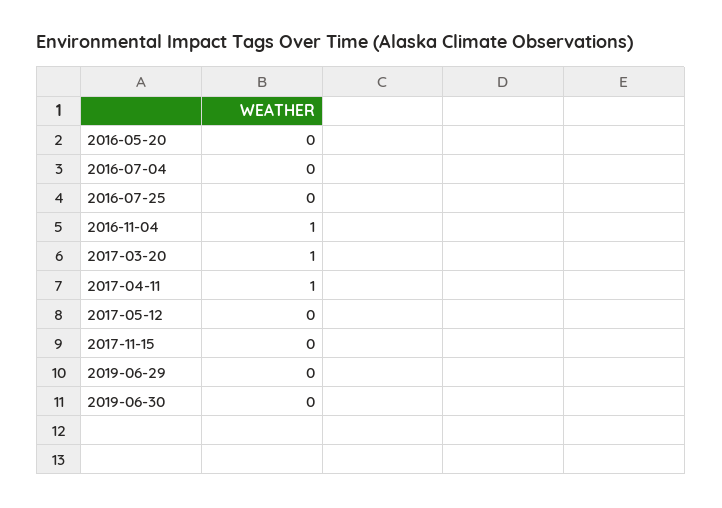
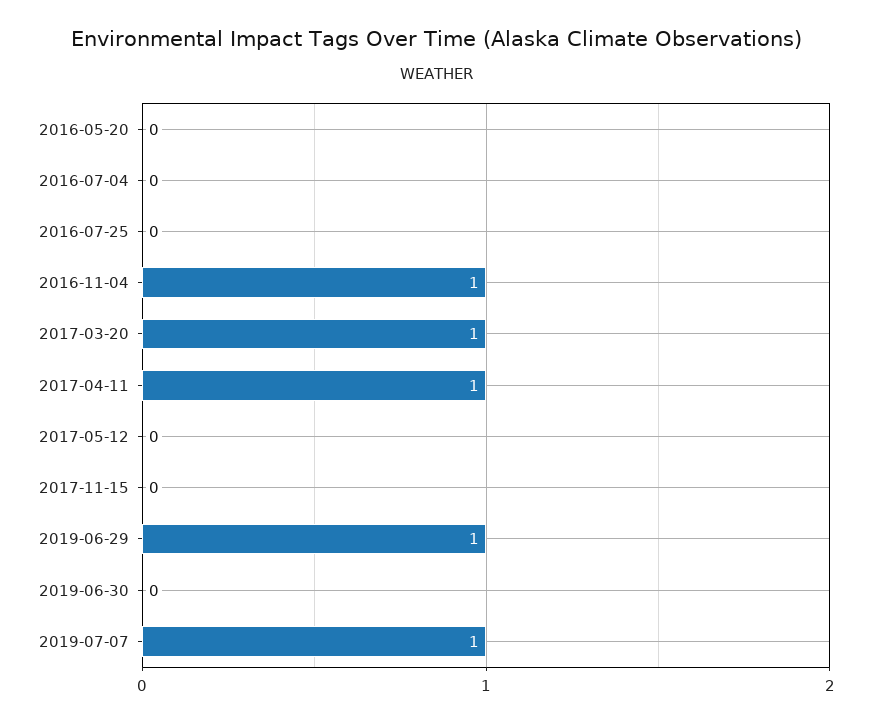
2019-06-29: 0 -> 1
2019-07-07: none -> 1

